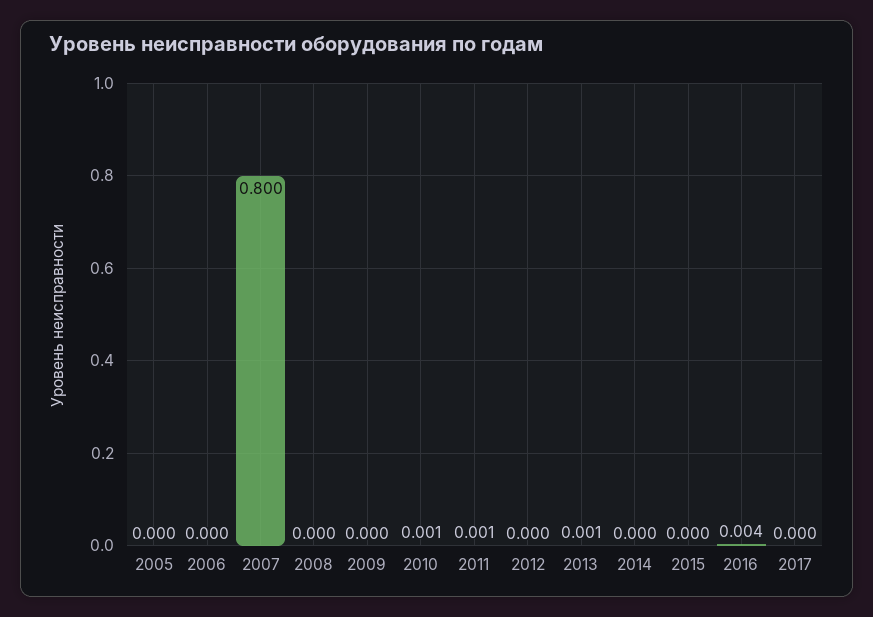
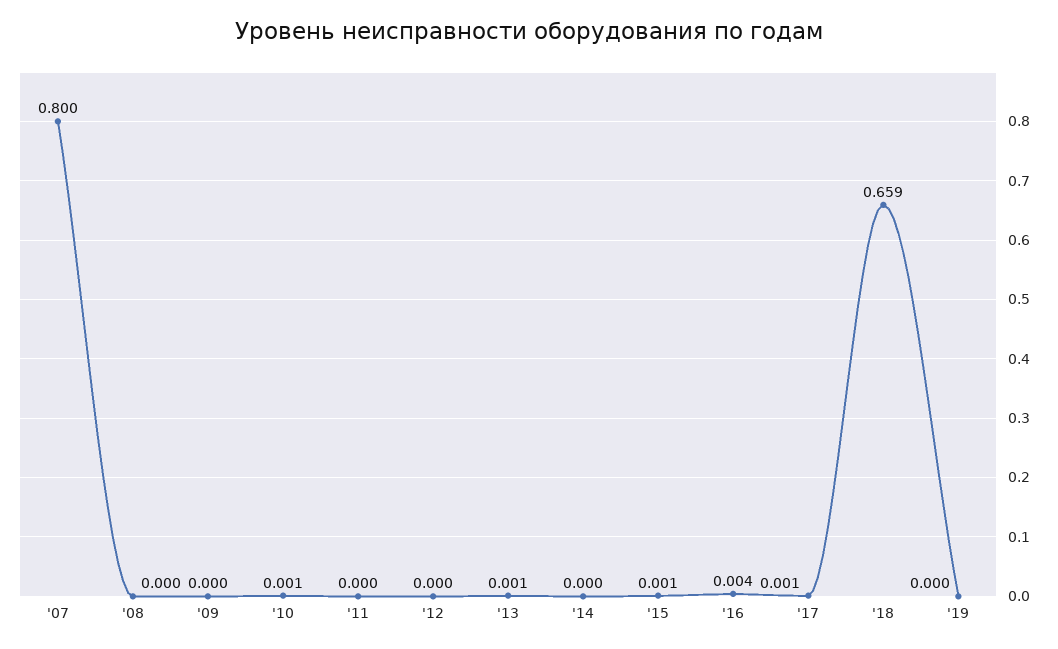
2005: 0 -> none
2006: 0 -> none
2011: 0.001 -> 0
2015: 0 -> 0.001
2017: 0 -> 0.001
'18: none -> 0.659
'19: none -> 0

